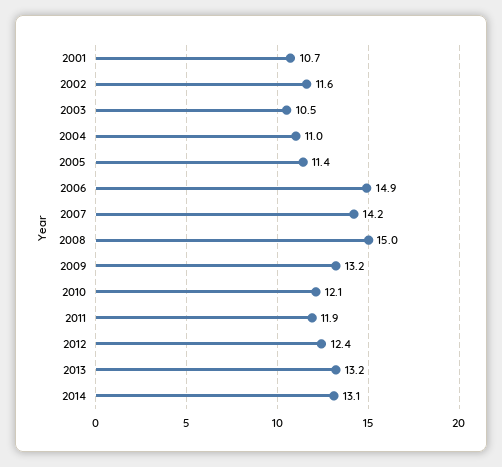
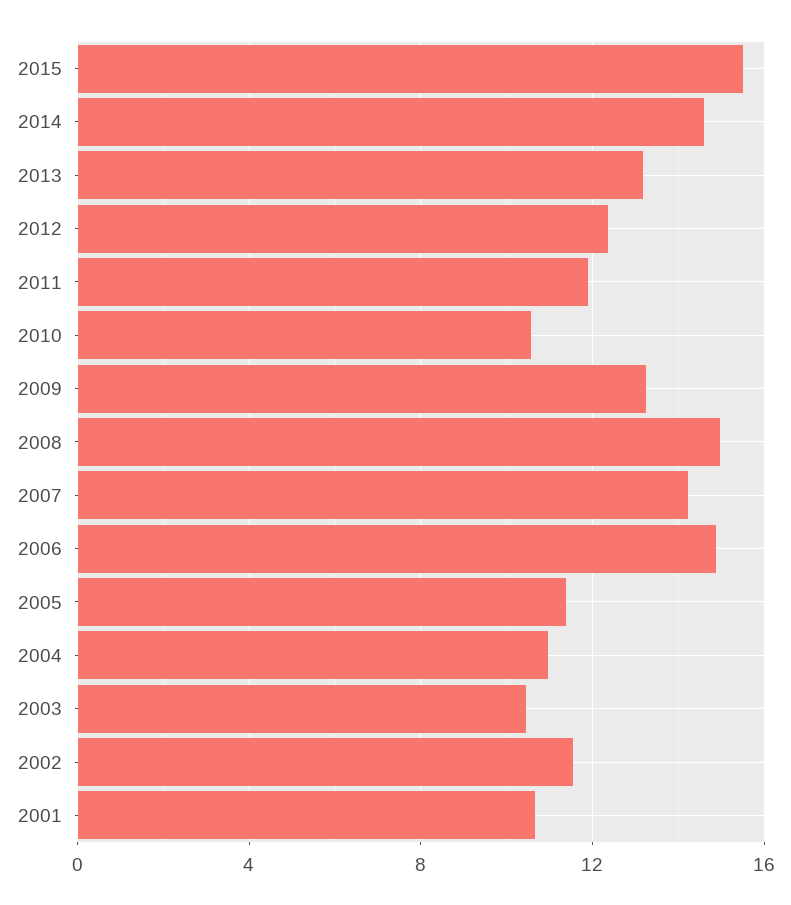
2010: 12.1 -> 10.5
2014: 13.1 -> 14.5
2015: none -> 15.5

